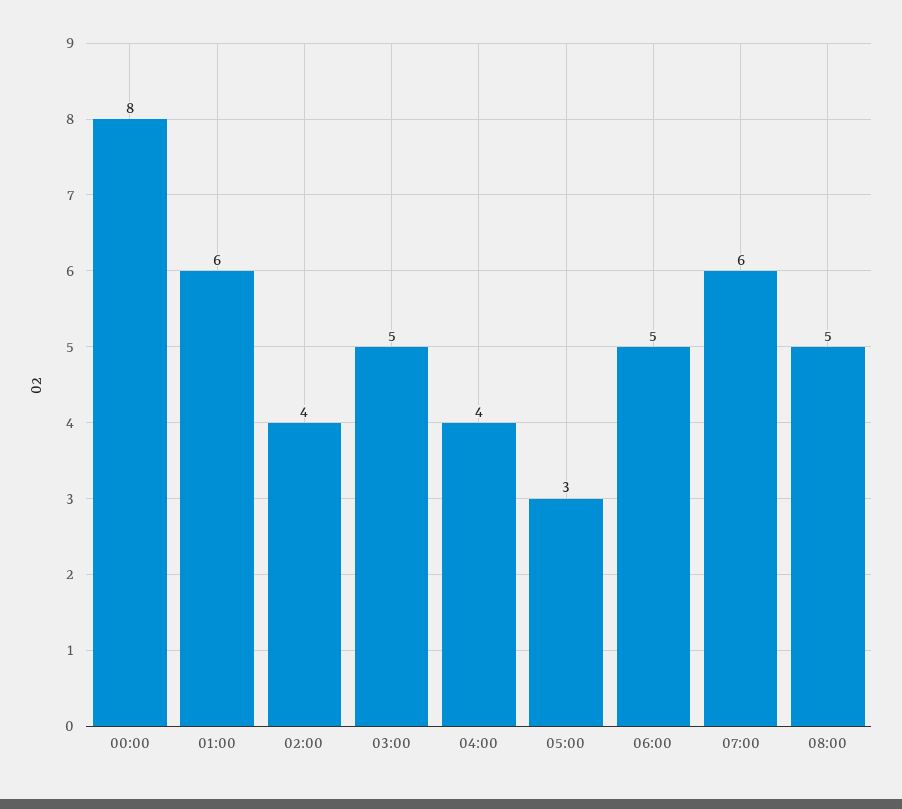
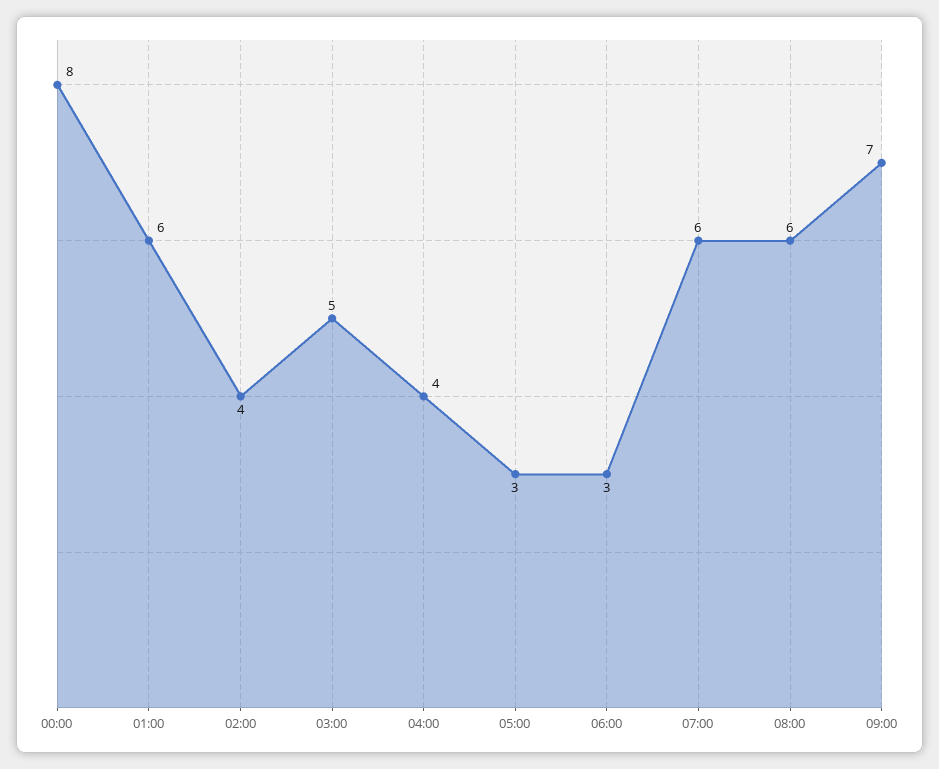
06:00: 5 -> 3
08:00: 5 -> 6
09:00: none -> 7

